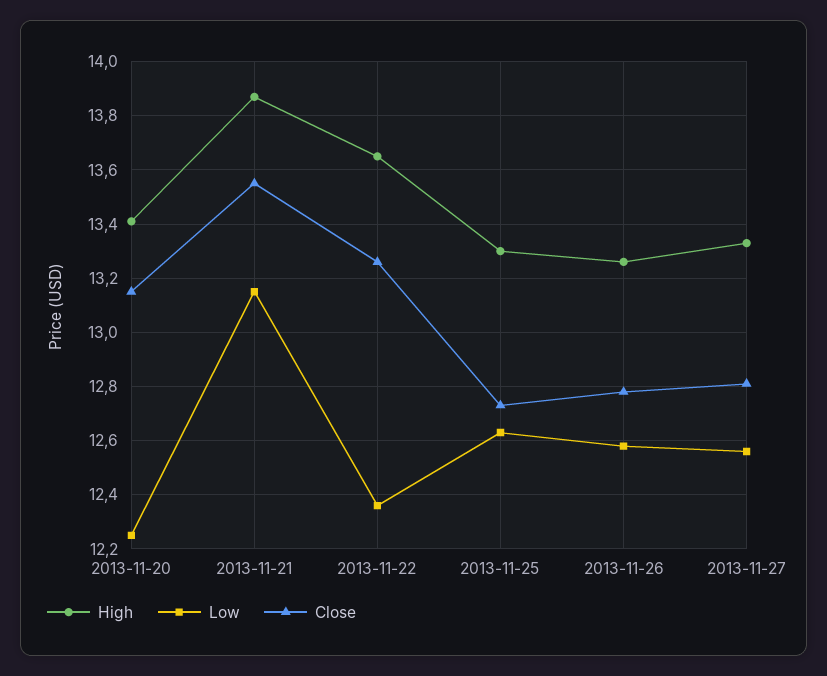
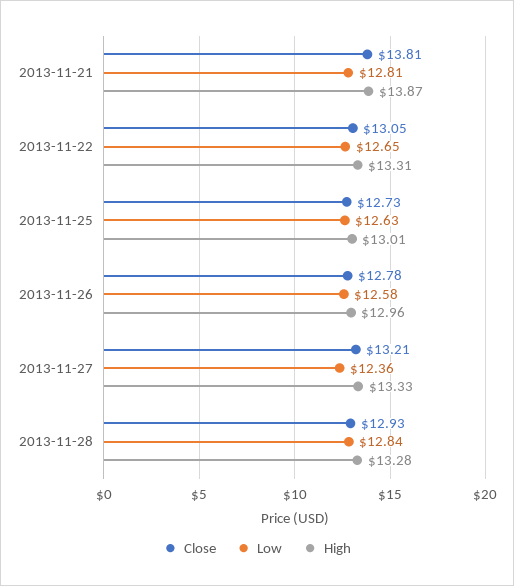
High, 2013-11-20: 13.4 -> none
Low, 2013-11-20: 12.25 -> none
Close, 2013-11-20: 13.15 -> none
Low, 2013-11-21: 13.15 -> 12.81
Close, 2013-11-21: 13.55 -> 13.81
High, 2013-11-22: 13.65 -> 13.31
Low, 2013-11-22: 12.35 -> 12.65
Close, 2013-11-22: 13.25 -> 13.05
High, 2013-11-25: 13.3 -> 13.01
High, 2013-11-26: 13.25 -> 12.96
Low, 2013-11-27: 12.55 -> 12.36
Close, 2013-11-27: 12.8 -> 13.21
Close, 2013-11-28: none -> 12.93
Low, 2013-11-28: none -> 12.84
High, 2013-11-28: none -> 13.28

